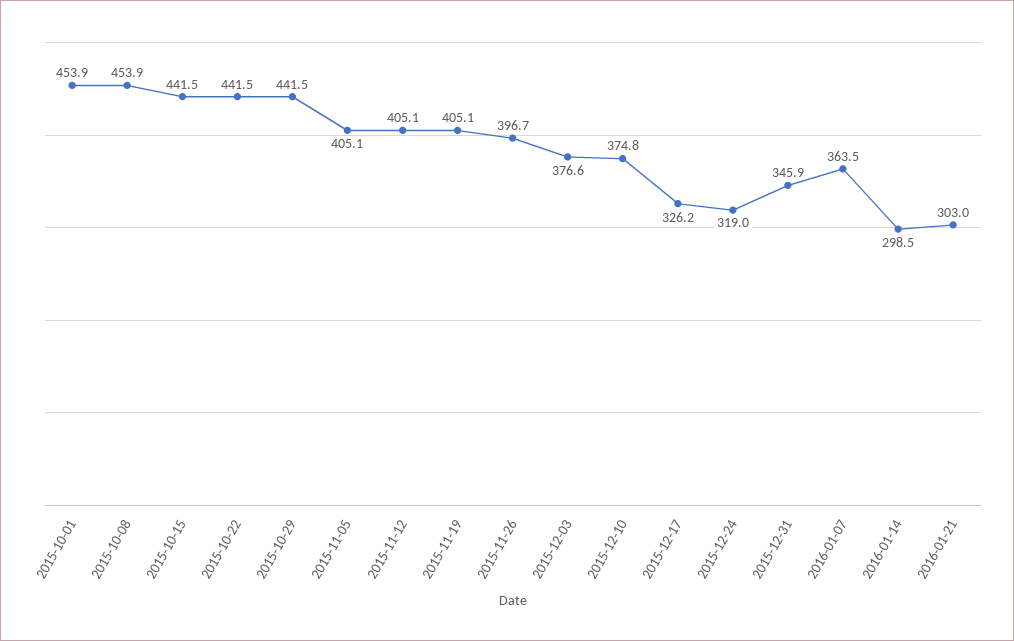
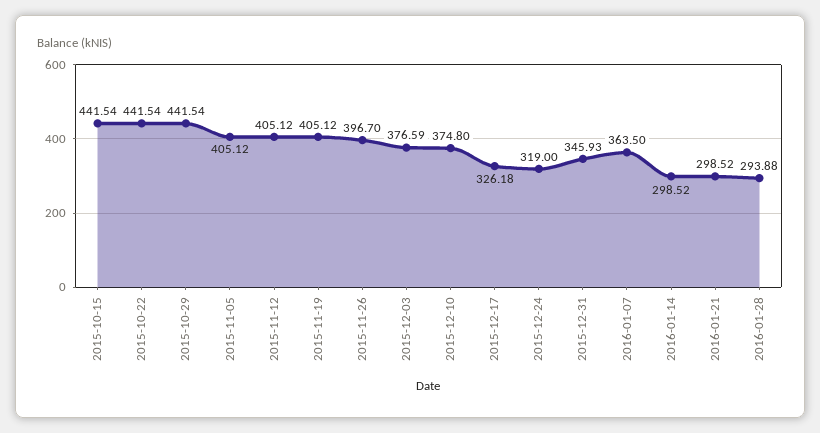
2015-10-01: 453.9 -> none
2015-10-08: 453.9 -> none
2016-01-21: 303 -> 298.52
2016-01-28: none -> 293.88

